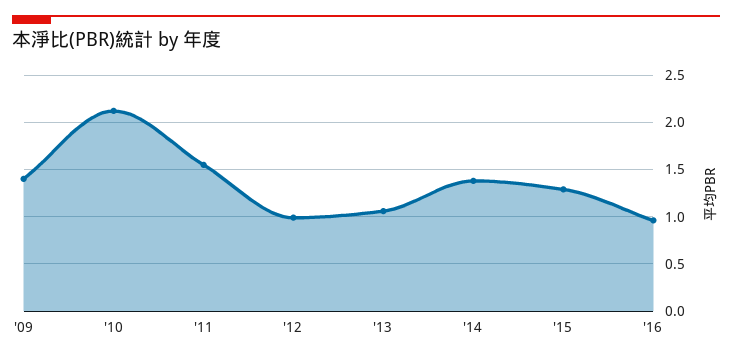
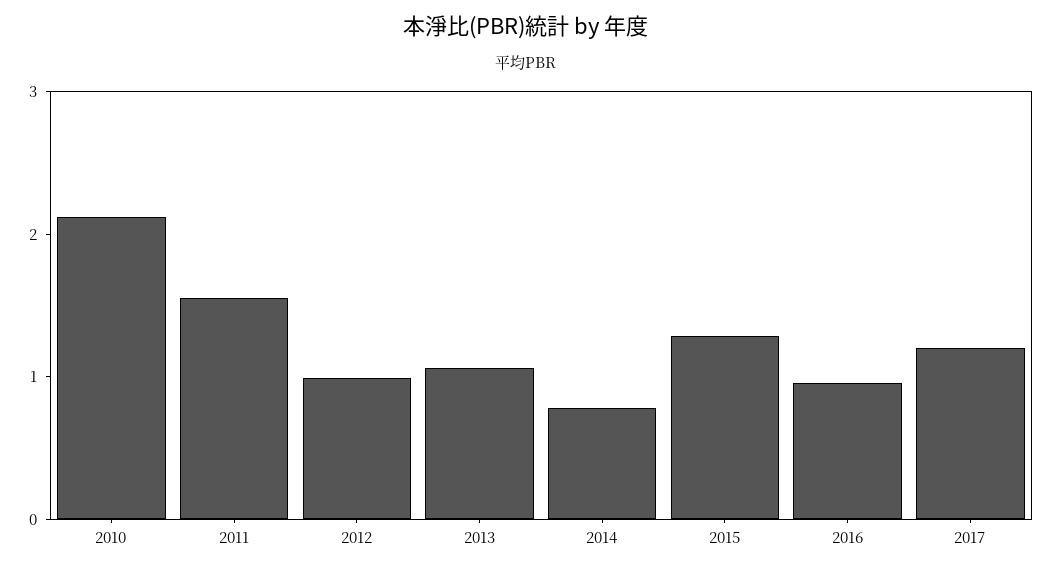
'09: 1.4 -> none
'14: 1.4 -> 0.8
2017: none -> 1.2

